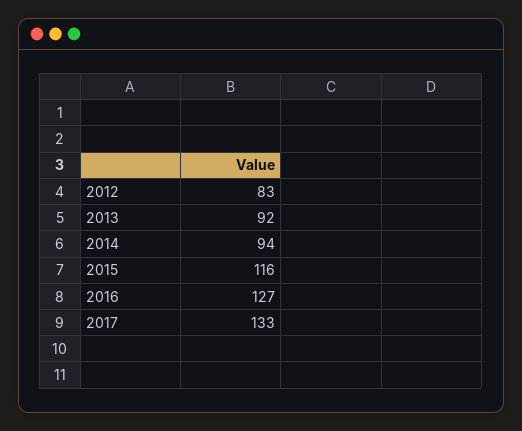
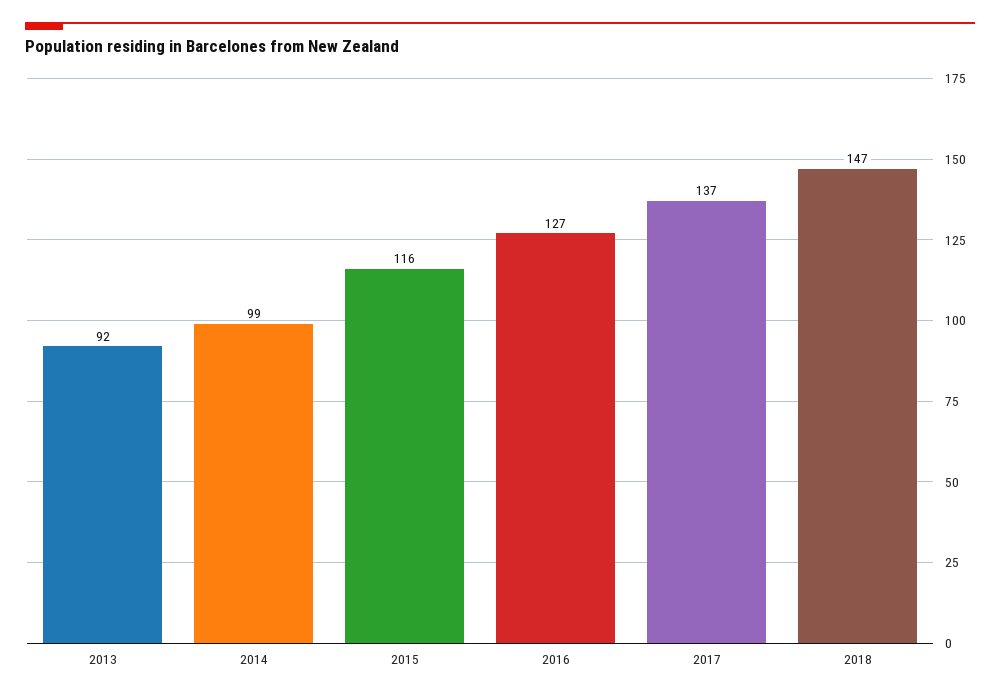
2012: 83 -> none
2014: 94 -> 99
2017: 133 -> 137
2018: none -> 147

